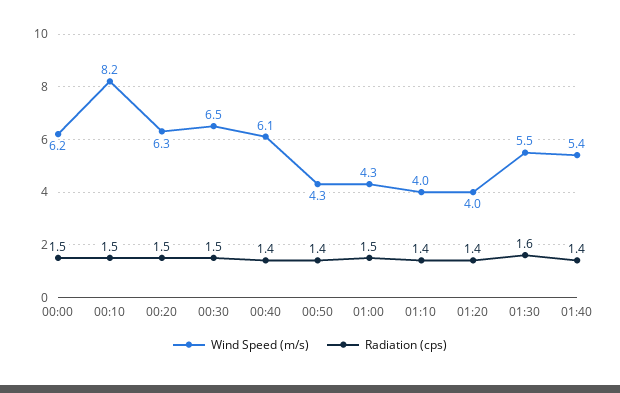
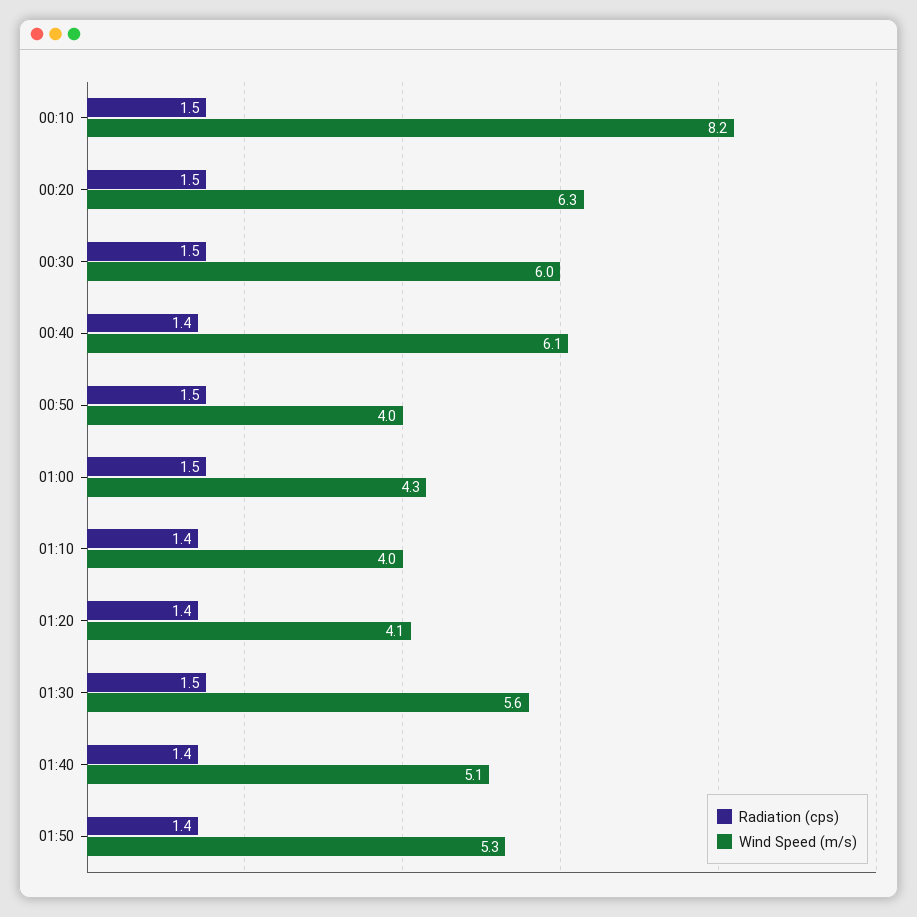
Wind Speed (m/s), 00:00: 6.2 -> none
Radiation (cps), 00:00: 1.5 -> none
Wind Speed (m/s), 00:30: 6.5 -> 6
Wind Speed (m/s), 00:50: 4.3 -> 4
Radiation (cps), 00:50: 1.4 -> 1.5
Wind Speed (m/s), 01:20: 4 -> 4.1
Wind Speed (m/s), 01:30: 5.5 -> 5.6
Radiation (cps), 01:30: 1.6 -> 1.5
Wind Speed (m/s), 01:40: 5.4 -> 5.1
Radiation (cps), 01:50: none -> 1.4
Wind Speed (m/s), 01:50: none -> 5.3

